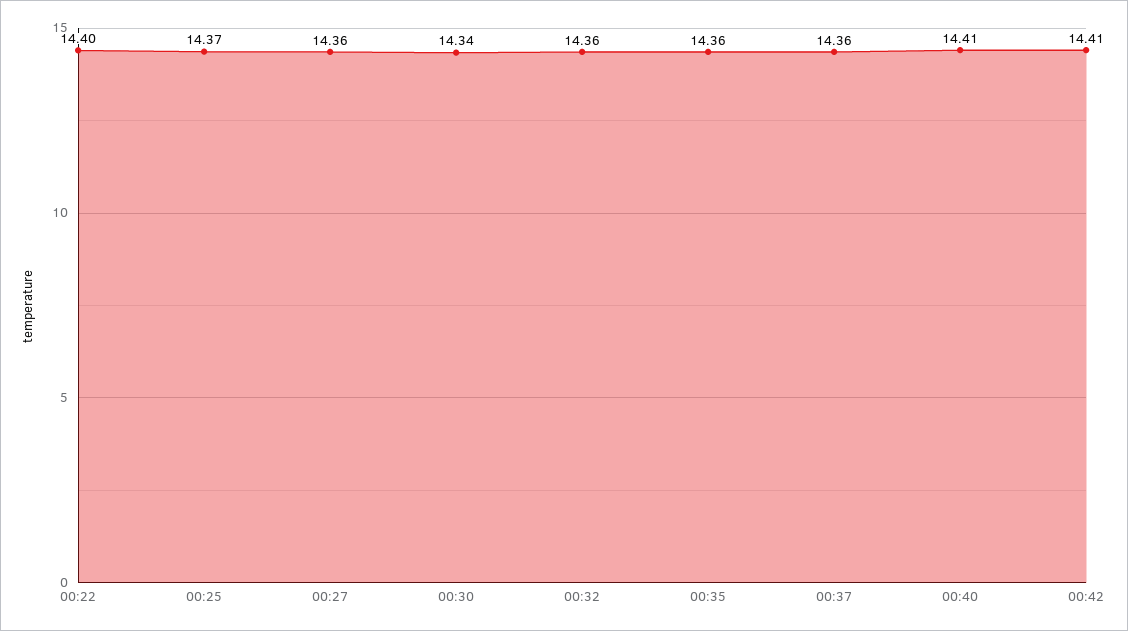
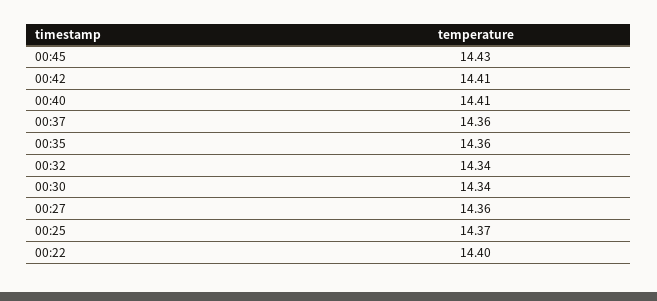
00:32: 14.36 -> 14.34
00:45: none -> 14.43

